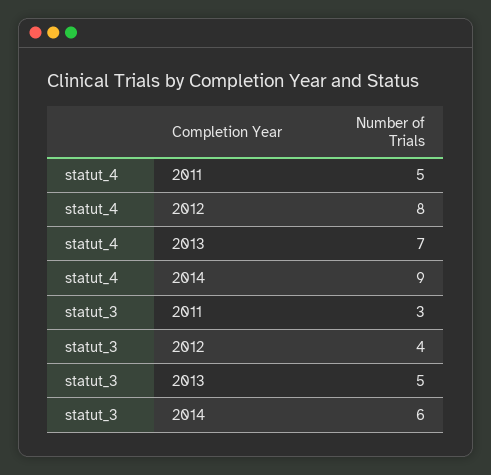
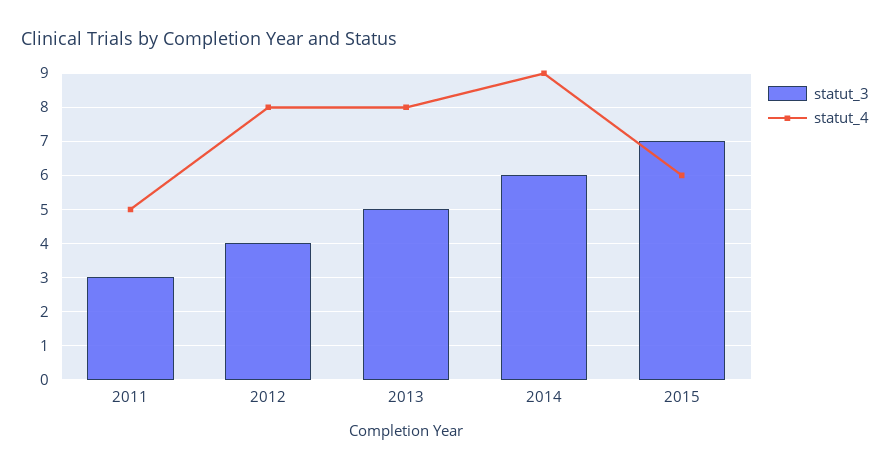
statut_4, 2013: 7 -> 8
statut_3, 2015: none -> 7
statut_4, 2015: none -> 6

